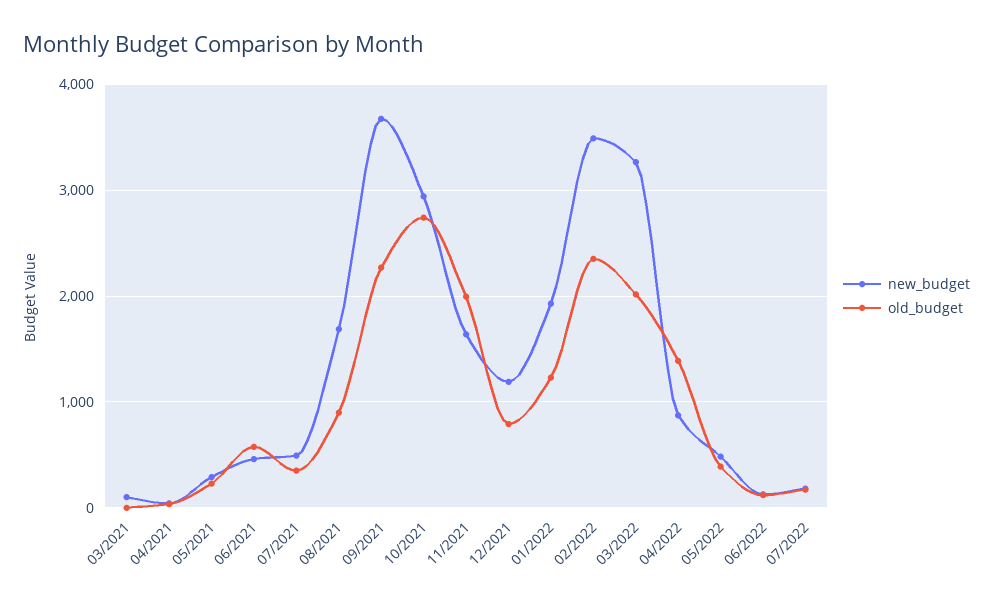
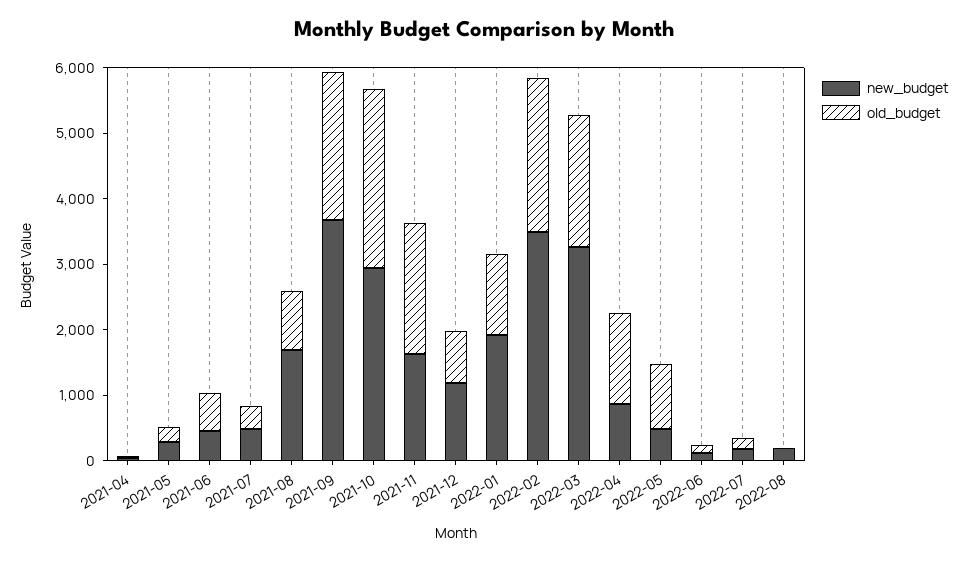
new_budget, 03/2021: 100 -> none
old_budget, 03/2021: 0 -> none
old_budget, 05/2022: 400 -> 1000
new_budget, 2022-08: none -> 200
old_budget, 2022-08: none -> 0

